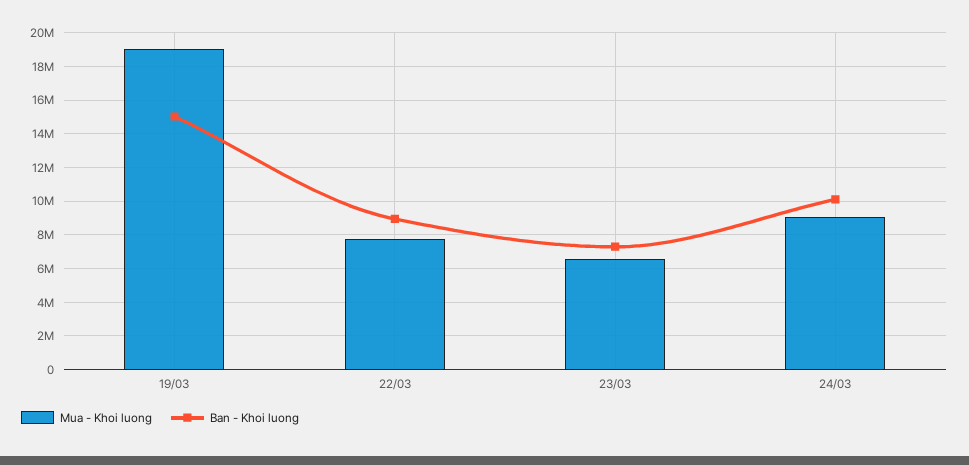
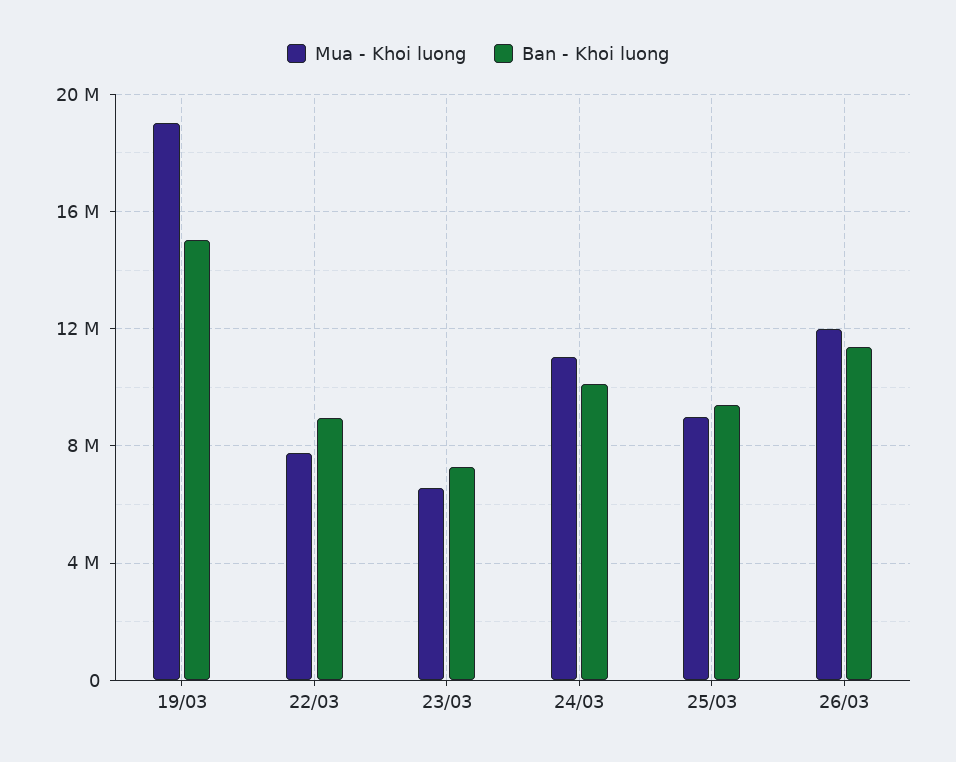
Mua - Khoi luong, 24/03: 9000000 -> 11000000
Mua - Khoi luong, 25/03: none -> 9000000
Ban - Khoi luong, 25/03: none -> 9500000
Mua - Khoi luong, 26/03: none -> 12000000
Ban - Khoi luong, 26/03: none -> 11500000

